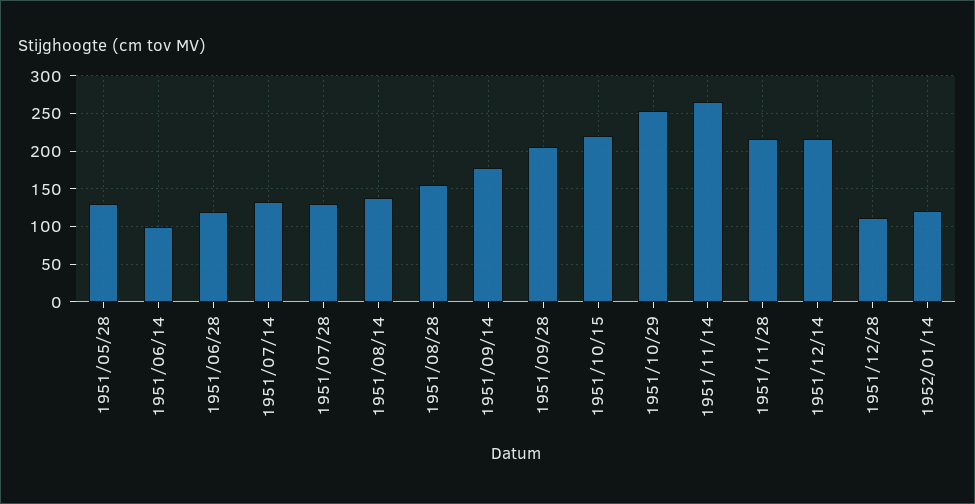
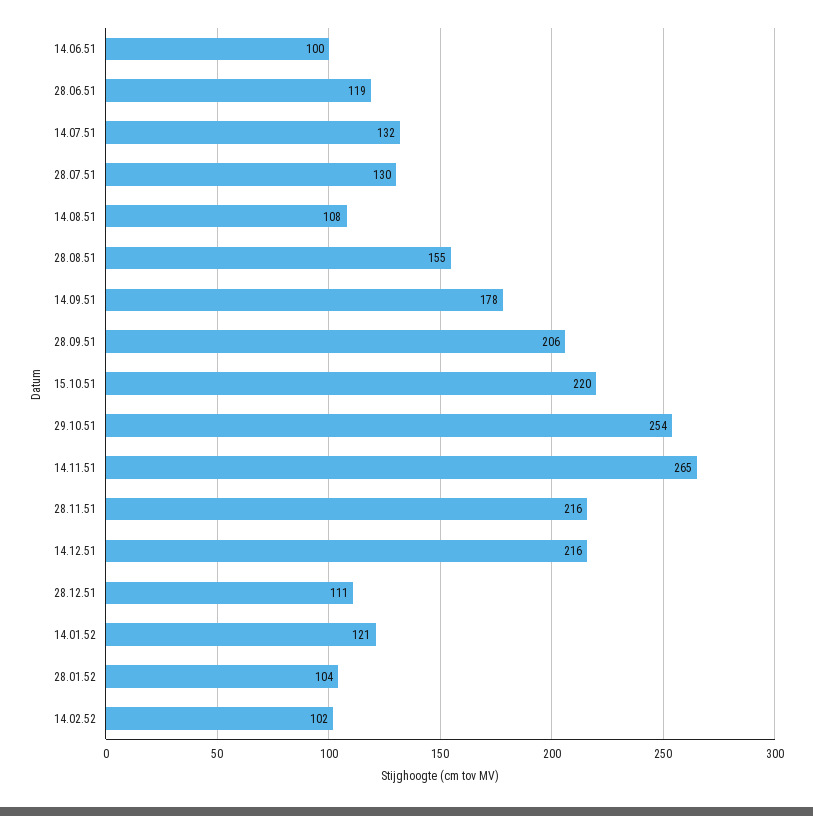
1951/05/28: 130 -> none
1951/08/14: 140 -> 108
28.01.52: none -> 104
14.02.52: none -> 102

